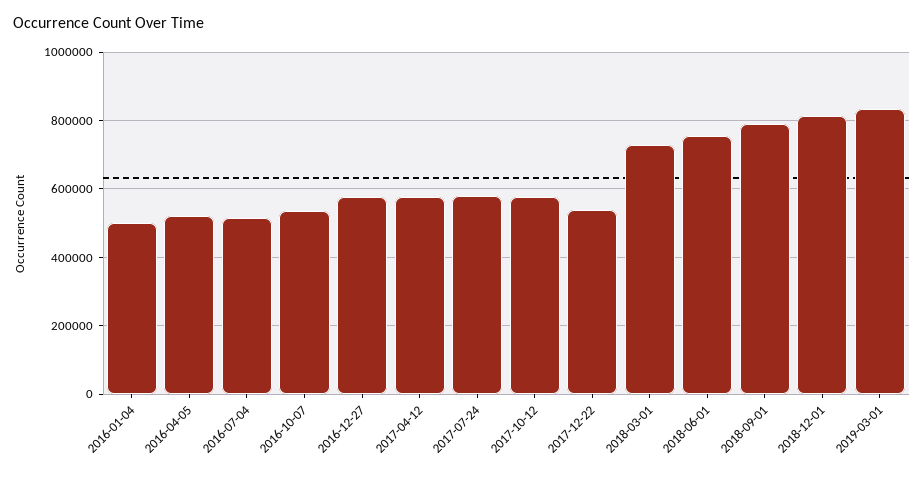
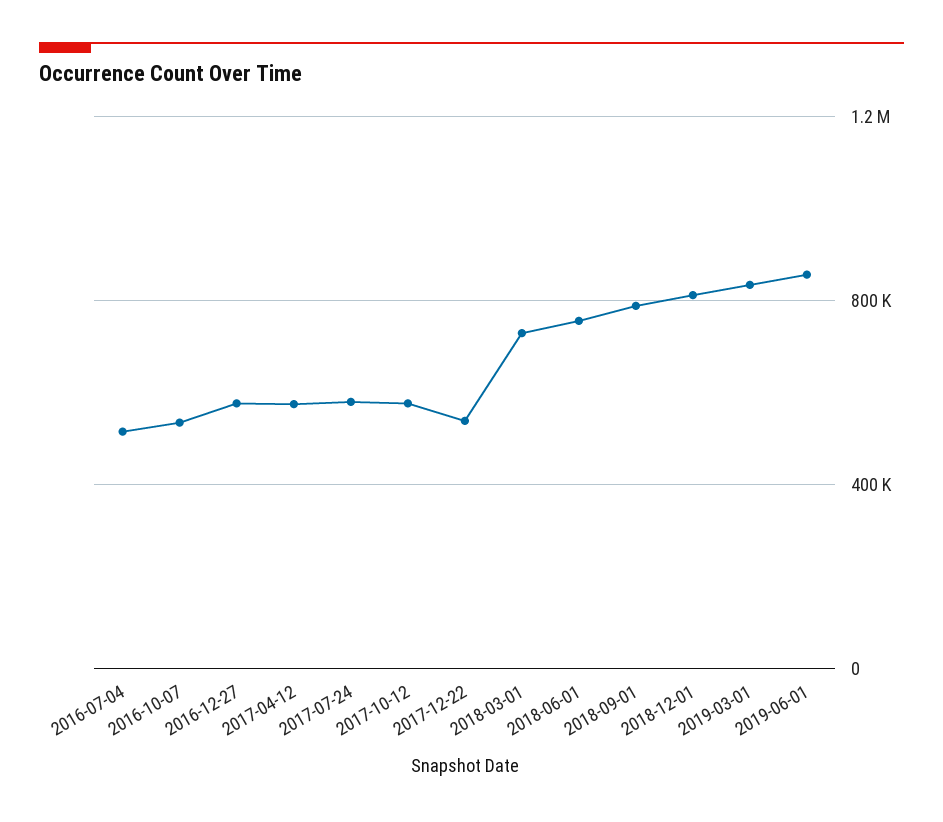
2016-01-04: 500000 -> none
2016-04-05: 520000 -> none
2019-06-01: none -> 850000

